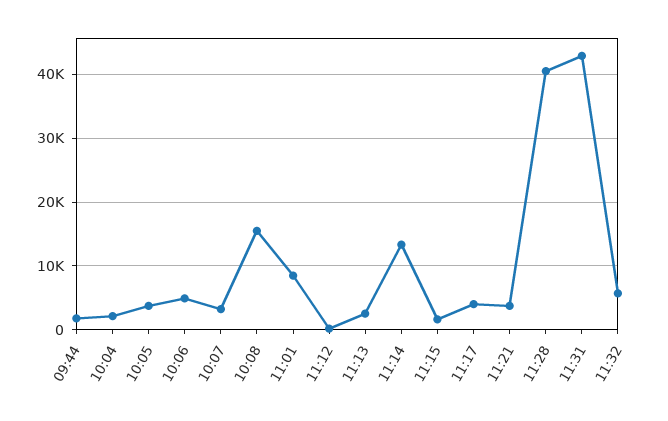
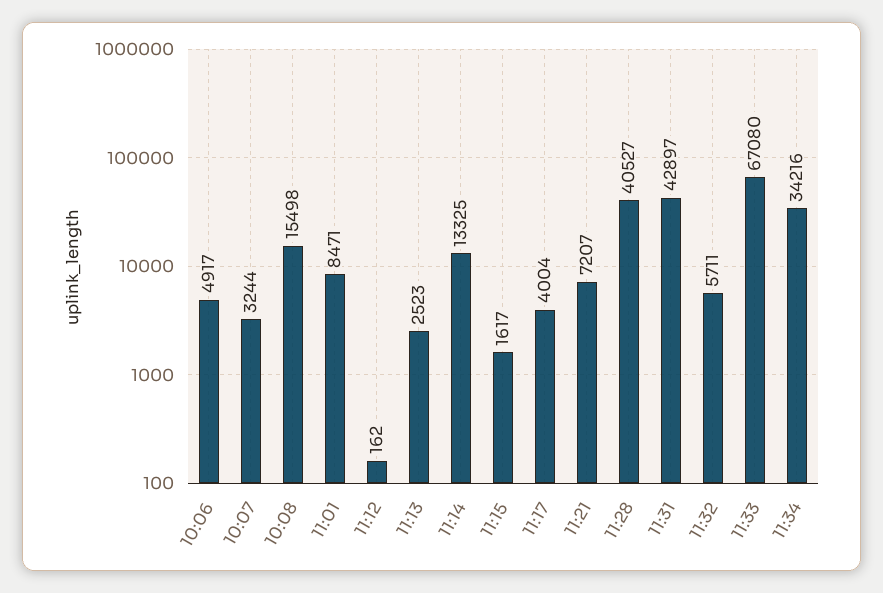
09:44: 2000 -> none
10:04: 2000 -> none
10:05: 4000 -> none
11:21: 4000 -> 7207
11:33: none -> 67080
11:34: none -> 34216

